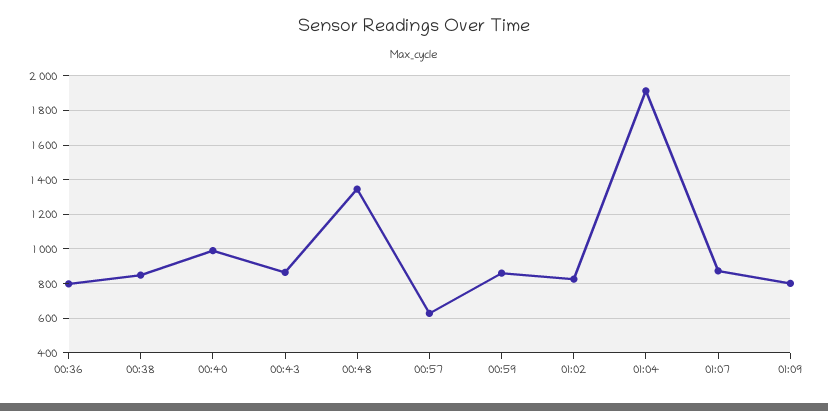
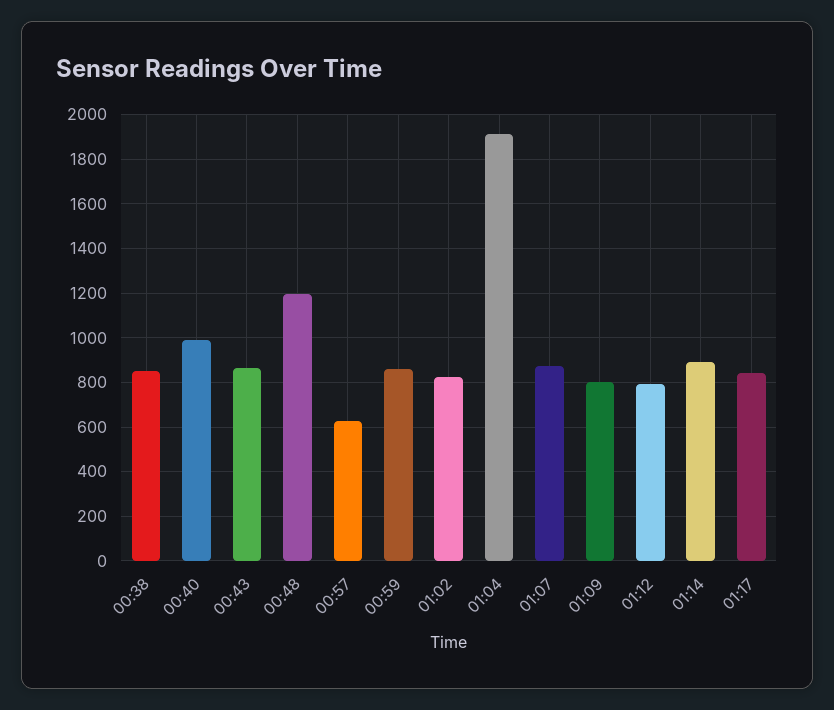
00:36: 800 -> none
00:48: 1350 -> 1200
01:12: none -> 800
01:14: none -> 900
01:17: none -> 850

